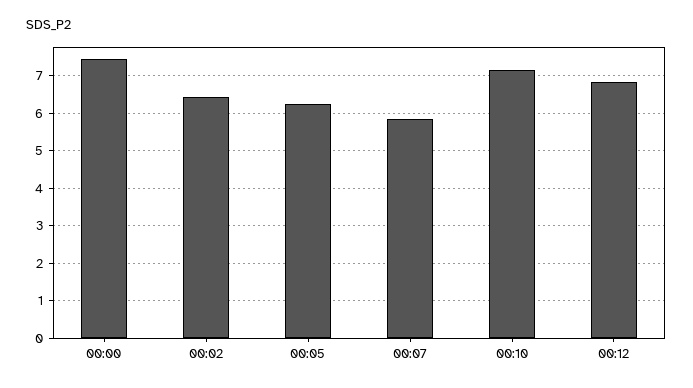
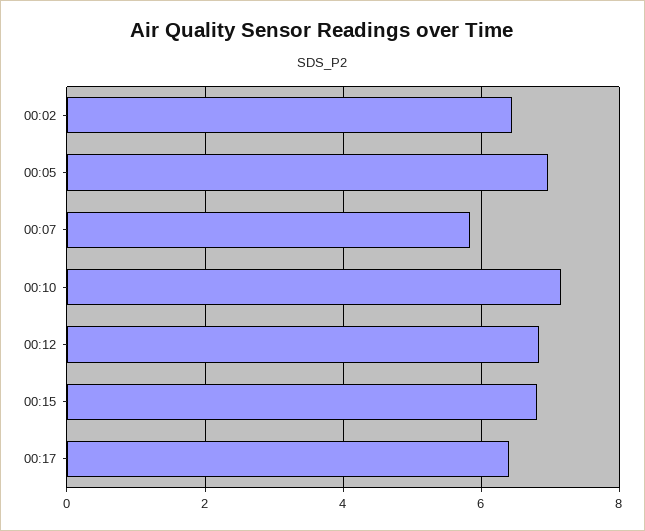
00:00: 7.4 -> none
00:05: 6.2 -> 7
00:15: none -> 6.8
00:17: none -> 6.4

